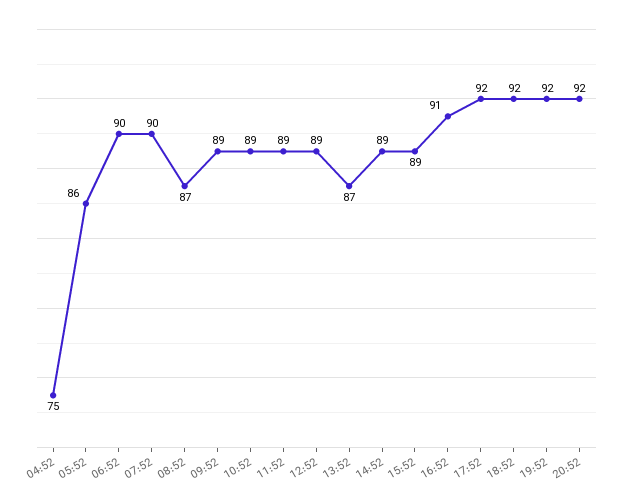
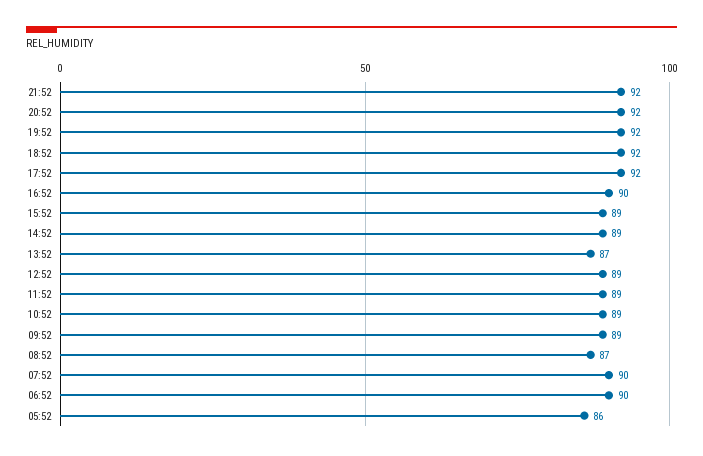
04:52: 75 -> none
16:52: 91 -> 90
21:52: none -> 92

